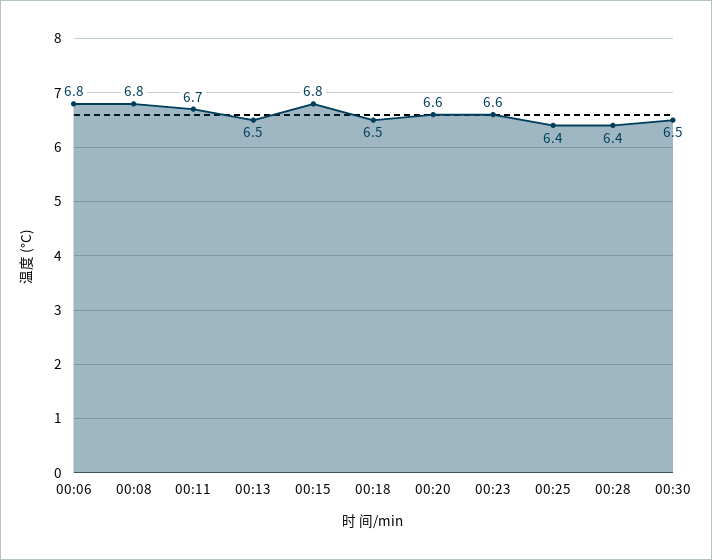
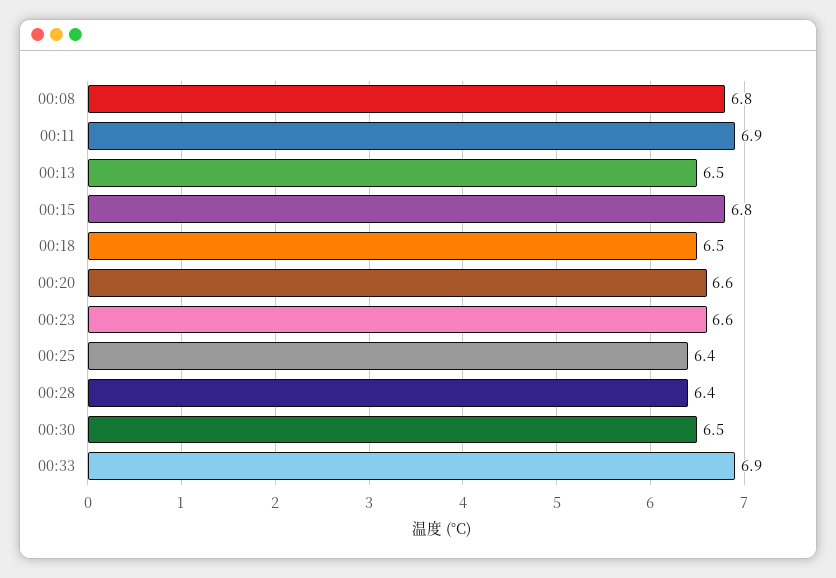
00:06: 6.8 -> none
00:11: 6.7 -> 6.9
00:33: none -> 6.9

